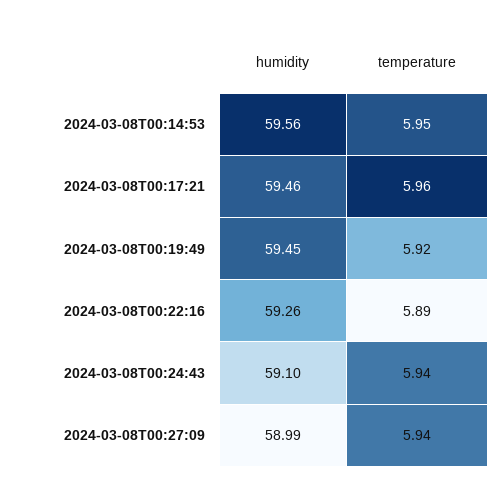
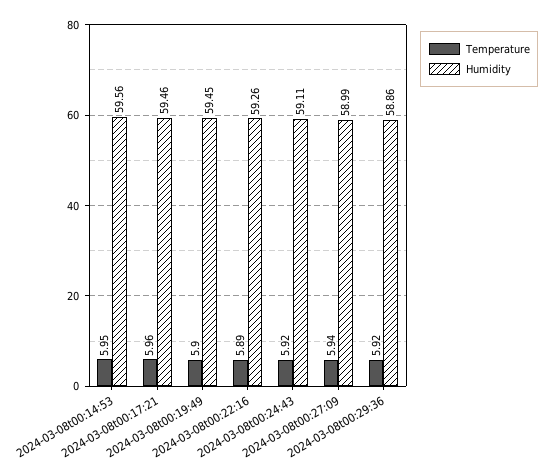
temperature, 2024-03-08T00:19:49: 5.92 -> 5.9
humidity, 2024-03-08T00:24:43: 59.1 -> 59.11
temperature, 2024-03-08T00:24:43: 5.94 -> 5.92
temperature, 2024-03-08t00:29:36: none -> 5.92
humidity, 2024-03-08t00:29:36: none -> 58.86

